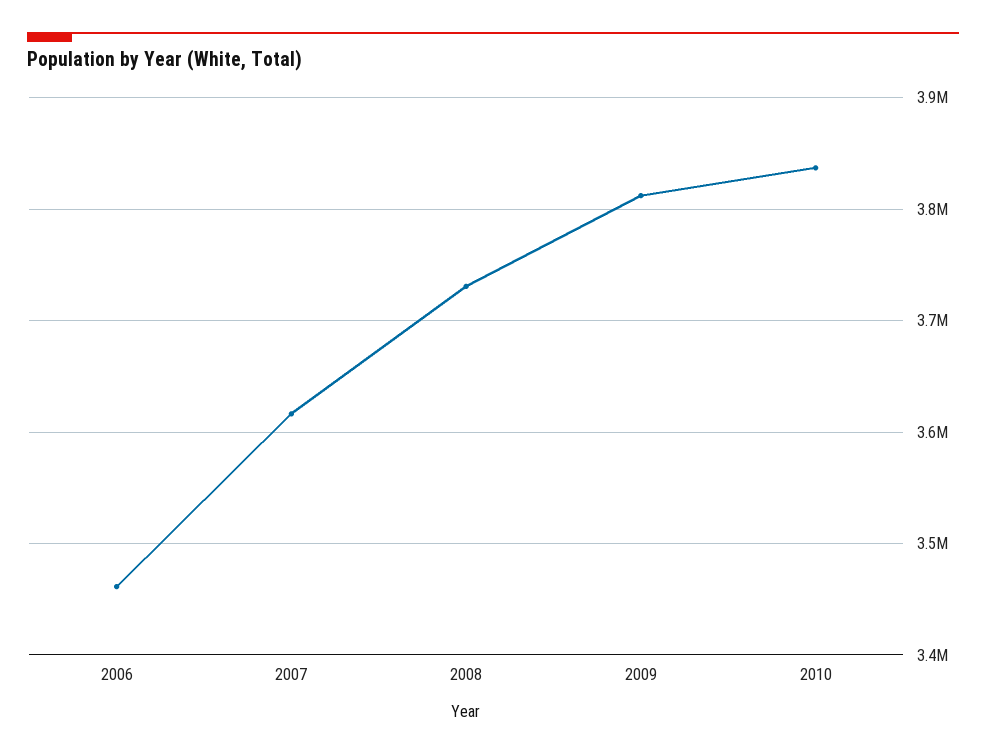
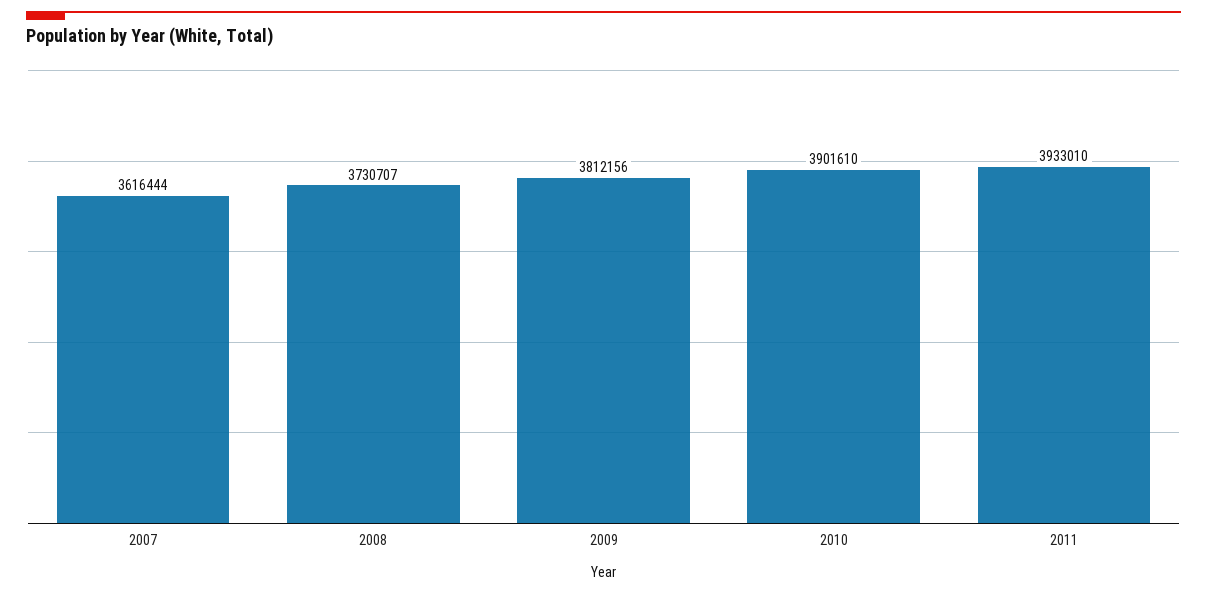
2006: 3460000 -> none
2010: 3840000 -> 3901610
2011: none -> 3933010

